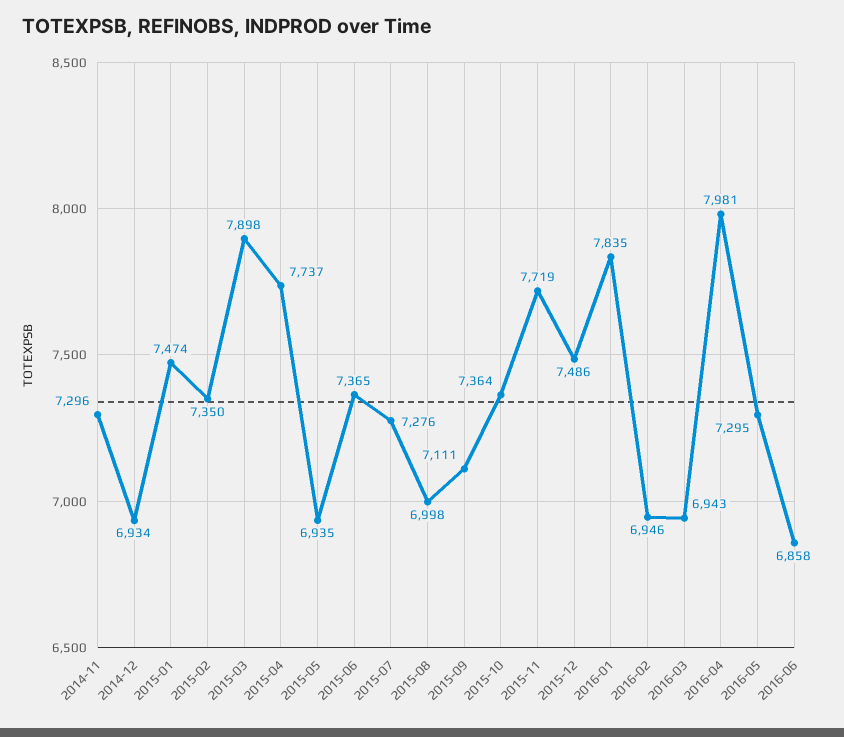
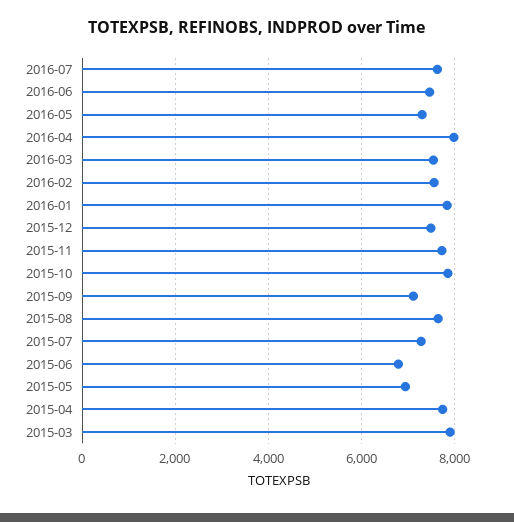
2014-11: 7296 -> none
2014-12: 6934 -> none
2015-01: 7474 -> none
2015-02: 7350 -> none
2015-06: 7365 -> 6800
2015-08: 6998 -> 7600
2015-10: 7364 -> 7800
2016-02: 6946 -> 7600
2016-03: 6943 -> 7600
2016-06: 6858 -> 7400
2016-07: none -> 7600

